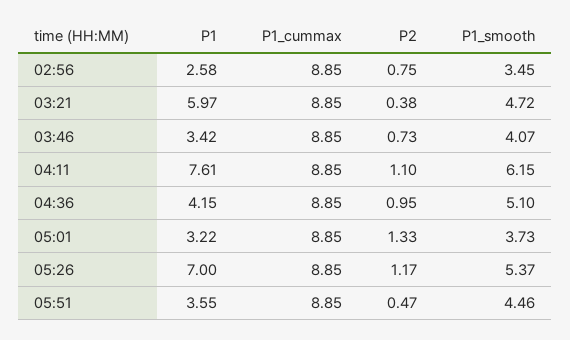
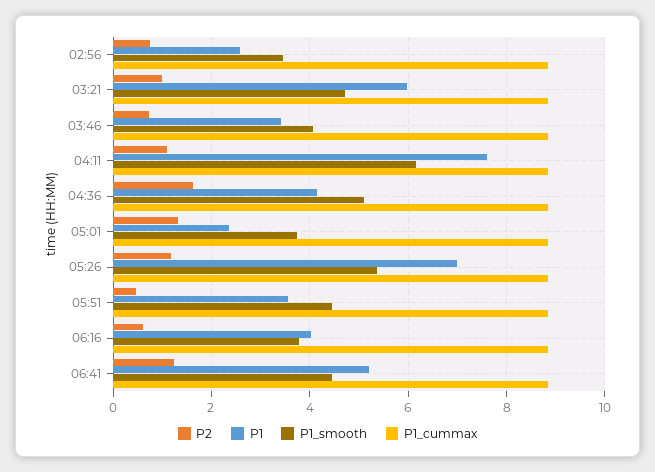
P2, 03:21: 0.38 -> 1
P2, 04:36: 0.95 -> 1.6
P1, 05:01: 3.22 -> 2.4
P2, 06:16: none -> 0.6
P1, 06:16: none -> 4
P1_smooth, 06:16: none -> 3.8
P1_cummax, 06:16: none -> 8.8
P2, 06:41: none -> 1.2
P1, 06:41: none -> 5.2
P1_smooth, 06:41: none -> 4.4
P1_cummax, 06:41: none -> 8.8

